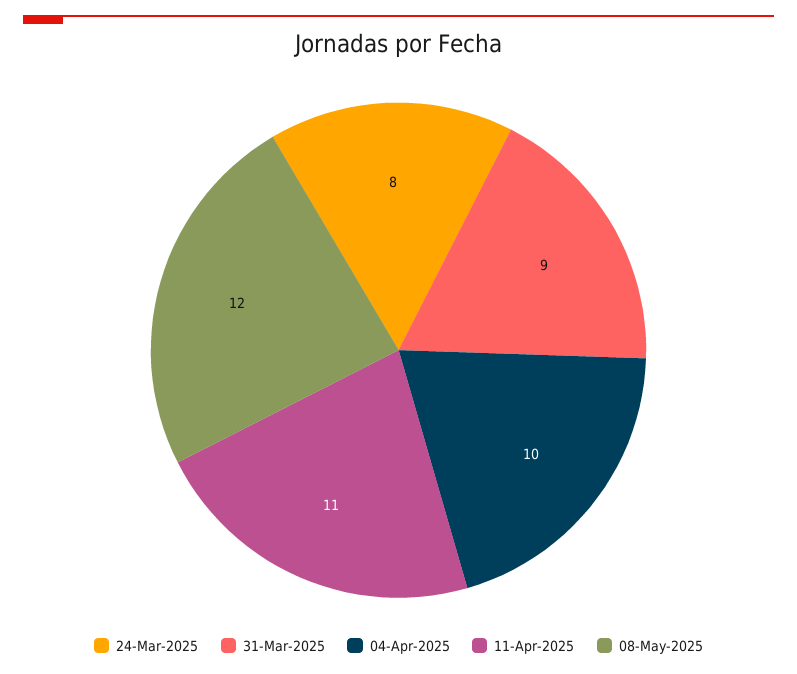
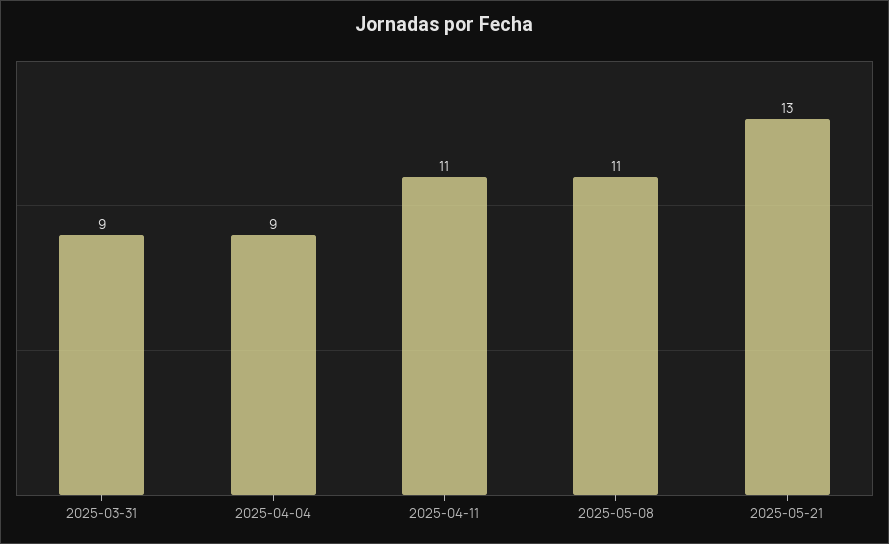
24-Mar-2025: 8 -> none
04-Apr-2025: 10 -> 9
08-May-2025: 12 -> 11
2025-05-21: none -> 13

